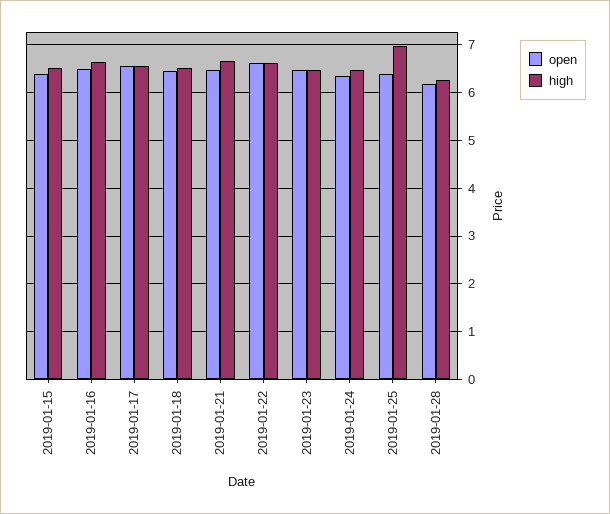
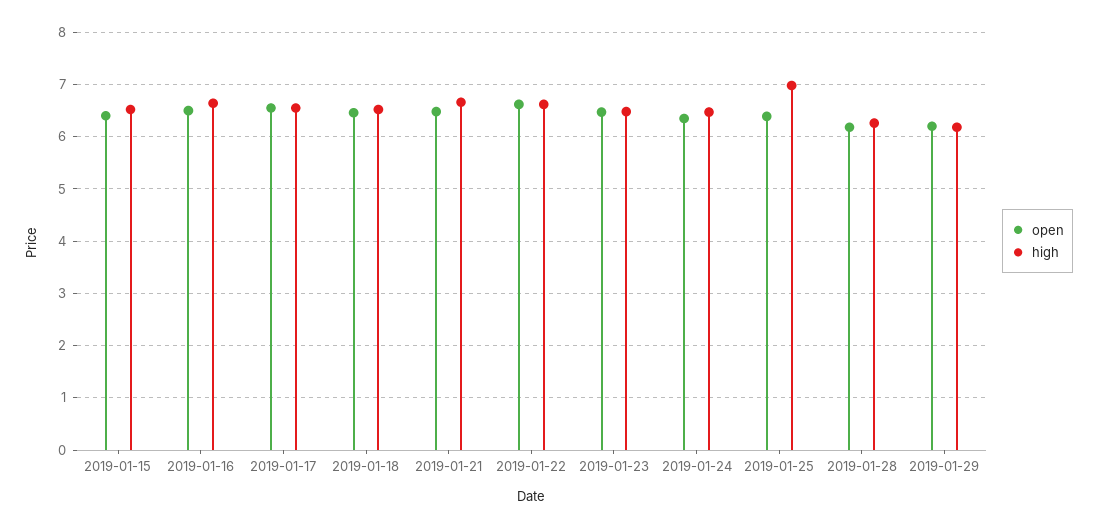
open, 2019-01-29: none -> 6.2
high, 2019-01-29: none -> 6.2

